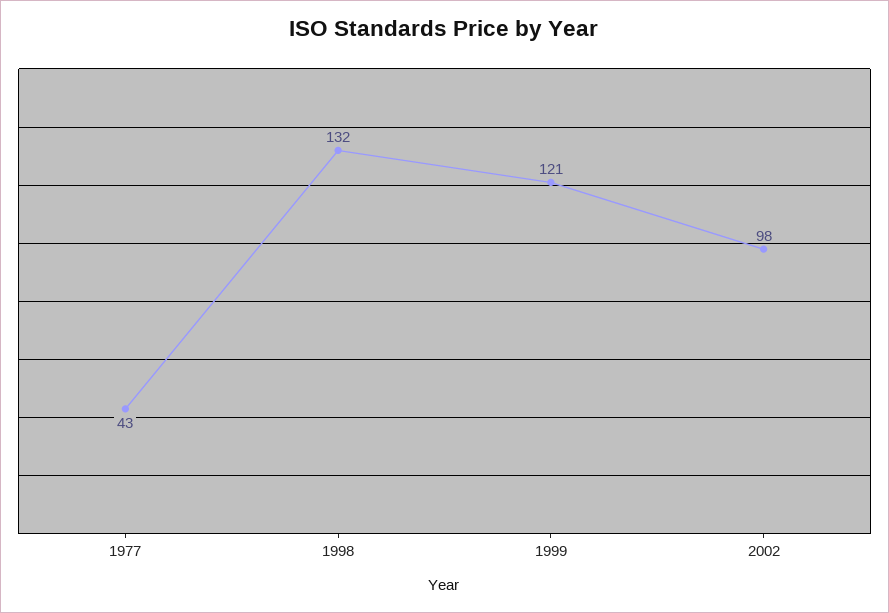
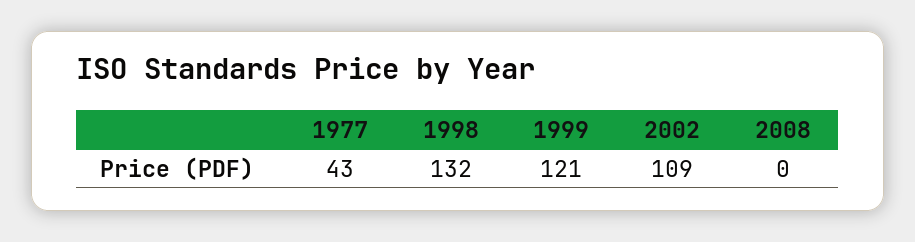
2002: 98 -> 109
2008: none -> 0

